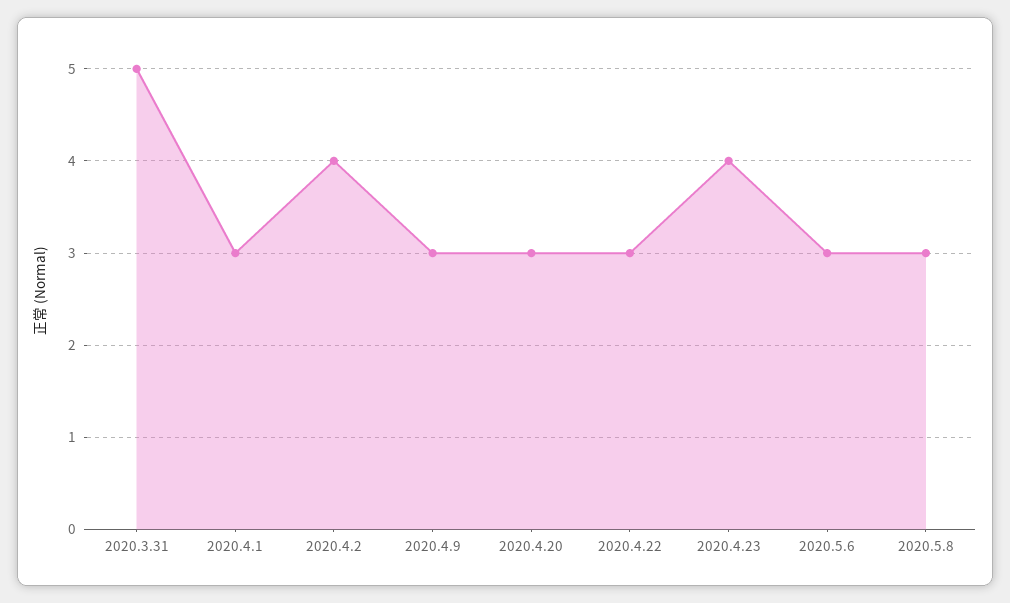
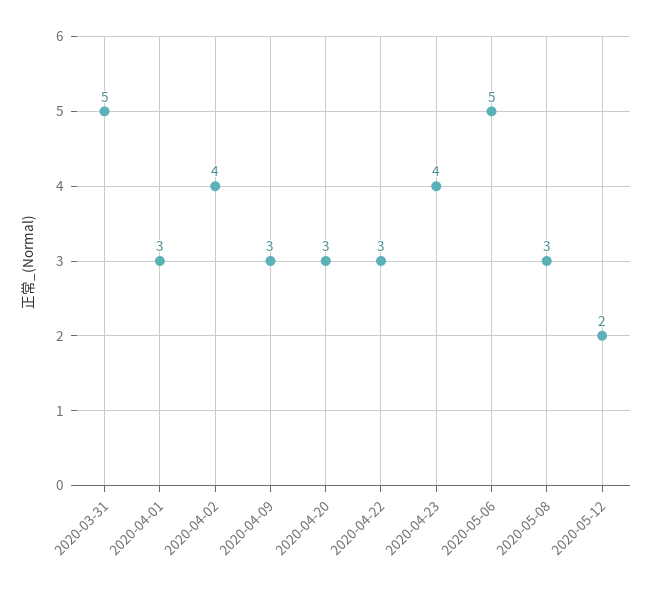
2020.5.6: 3 -> 5
2020-05-12: none -> 2

